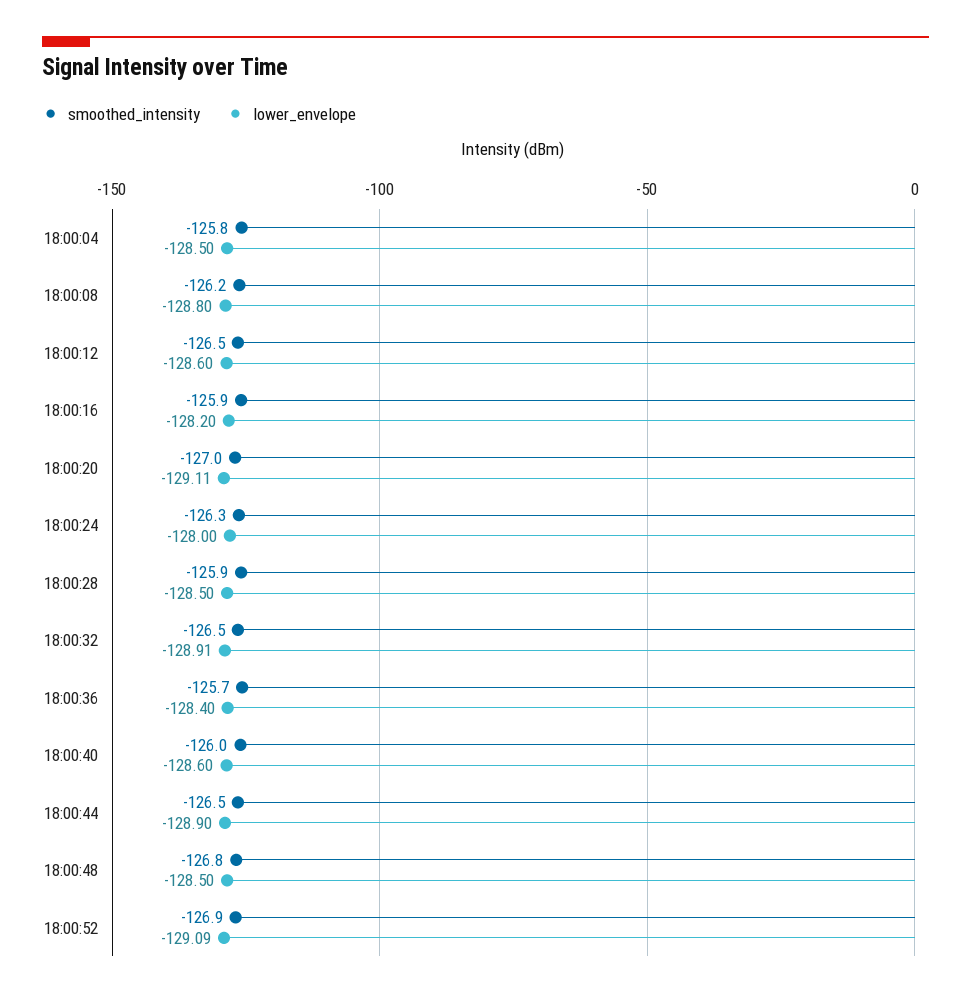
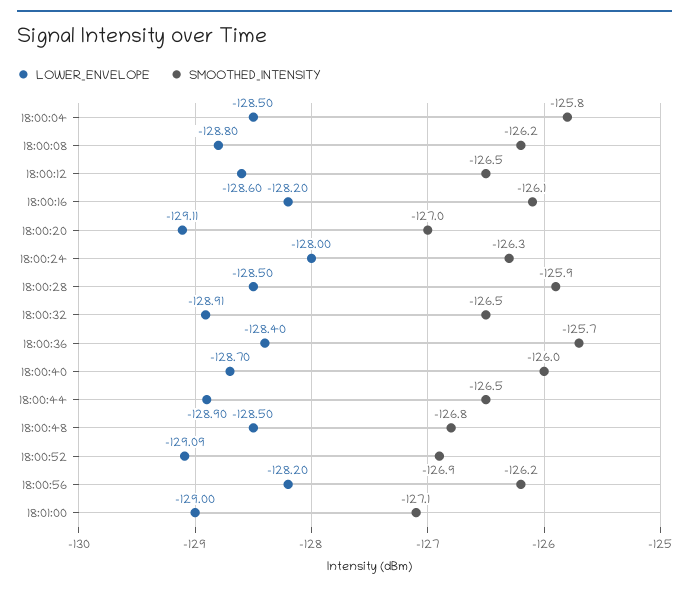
smoothed_intensity, 18:00:16: -125.9 -> -126.1
lower_envelope, 18:00:40: -128.6 -> -128.7
lower_envelope, 18:00:56: none -> -128.2
smoothed_intensity, 18:00:56: none -> -126.2
lower_envelope, 18:01:00: none -> -129
smoothed_intensity, 18:01:00: none -> -127.1

